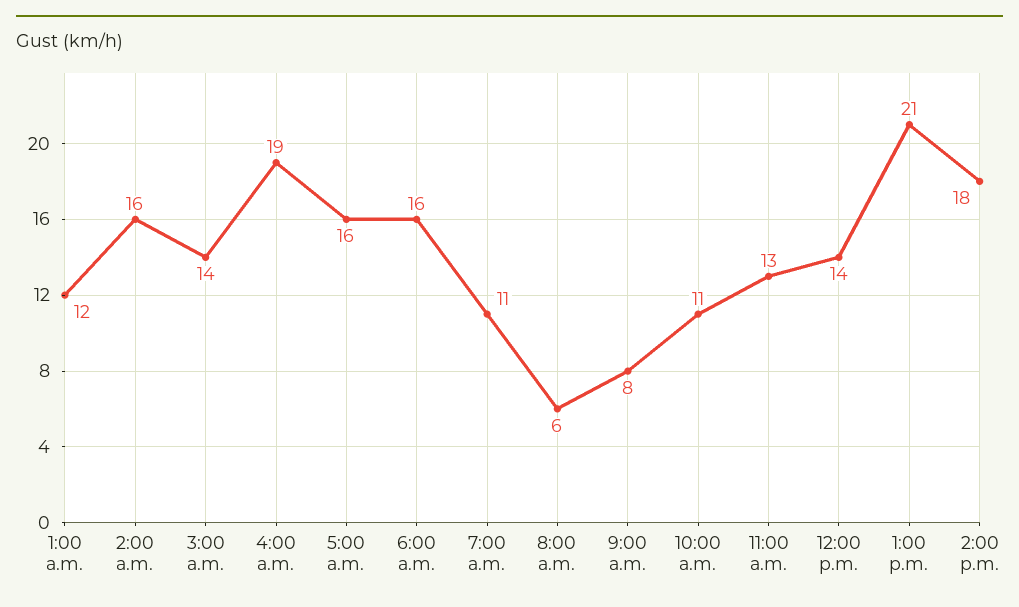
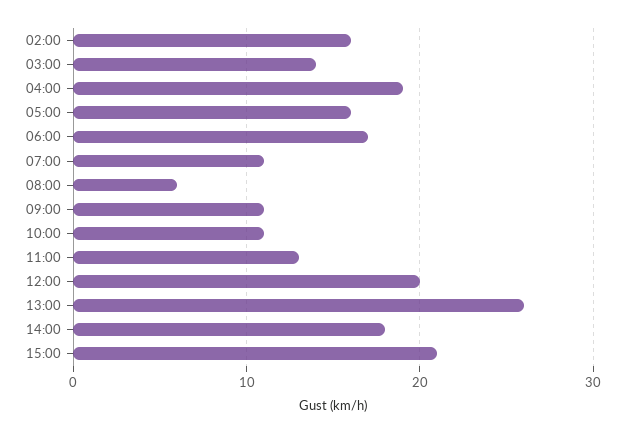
1:00 a.m.: 12 -> none
6:00 a.m.: 16 -> 17
9:00 a.m.: 8 -> 11
12:00 p.m.: 14 -> 20
1:00 p.m.: 21 -> 26
15:00: none -> 21

